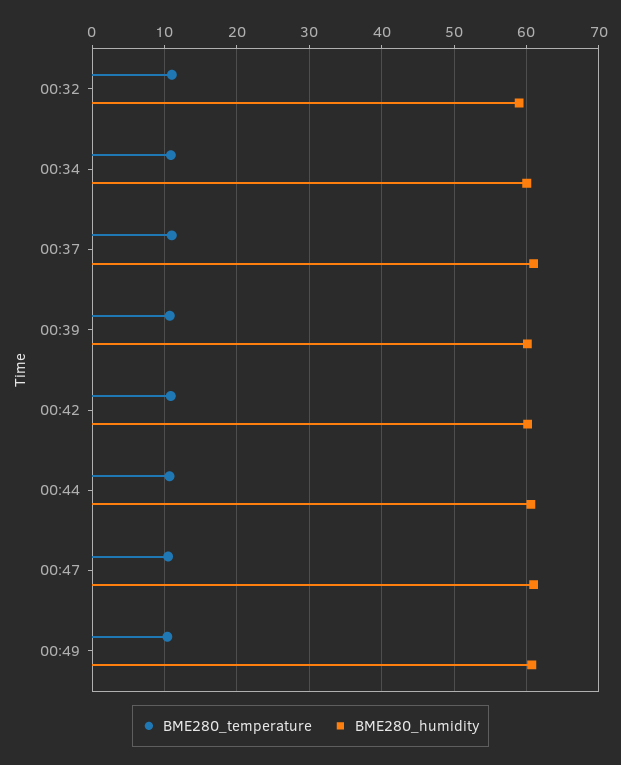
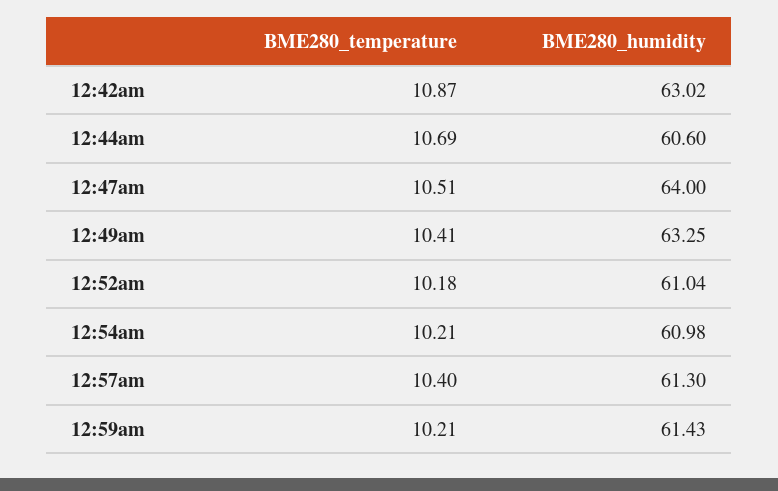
BME280_temperature, 00:32: 11 -> none
BME280_humidity, 00:32: 59 -> none
BME280_temperature, 00:34: 11 -> none
BME280_humidity, 00:34: 60 -> none
BME280_temperature, 00:37: 11 -> none
BME280_humidity, 00:37: 61 -> none
BME280_temperature, 00:39: 11 -> none
BME280_humidity, 00:39: 60 -> none
BME280_humidity, 00:42: 60 -> 63.02
BME280_humidity, 00:47: 61 -> 64
BME280_humidity, 00:49: 61 -> 63.25
BME280_temperature, 12:52am: none -> 10.18
BME280_humidity, 12:52am: none -> 61.04
BME280_temperature, 12:54am: none -> 10.21
BME280_humidity, 12:54am: none -> 60.98
BME280_temperature, 12:57am: none -> 10.4
BME280_humidity, 12:57am: none -> 61.3
BME280_temperature, 12:59am: none -> 10.21
BME280_humidity, 12:59am: none -> 61.43

